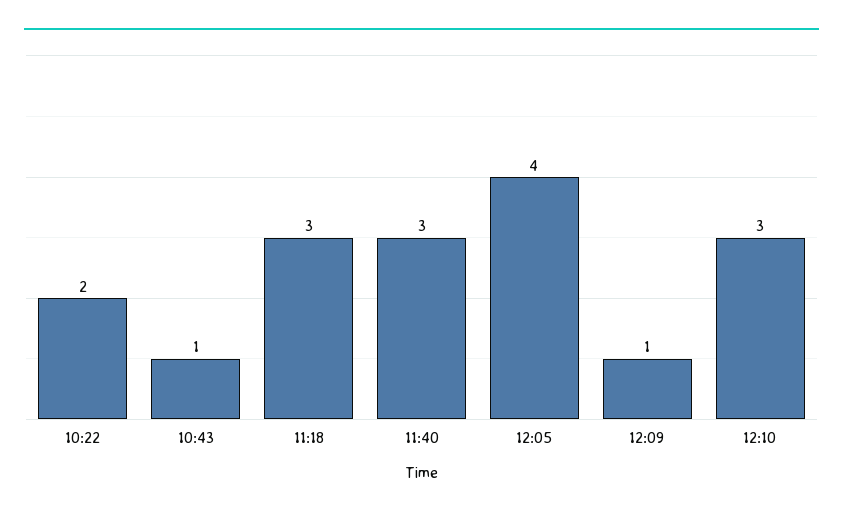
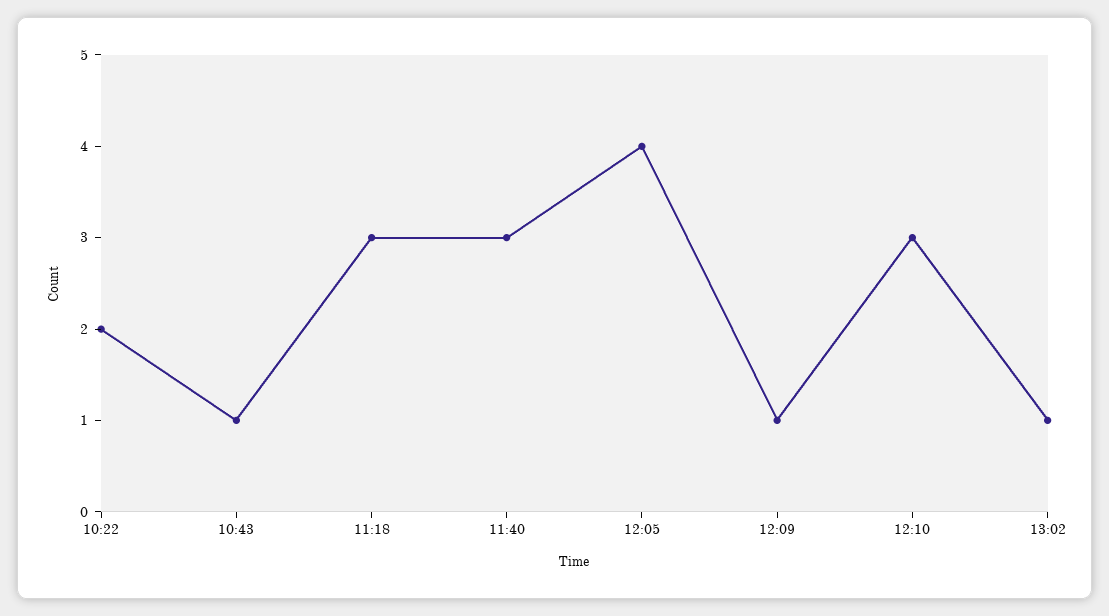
13:02: none -> 1

